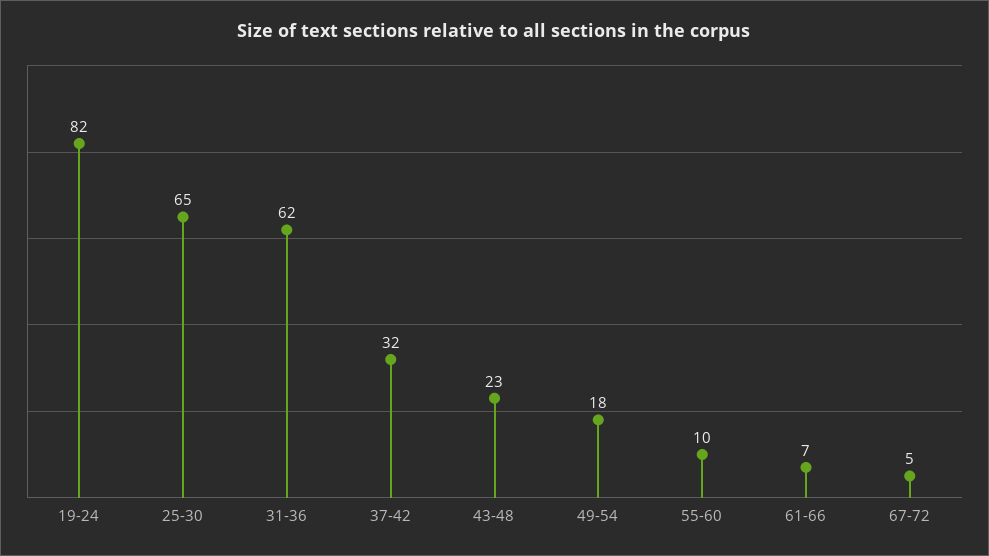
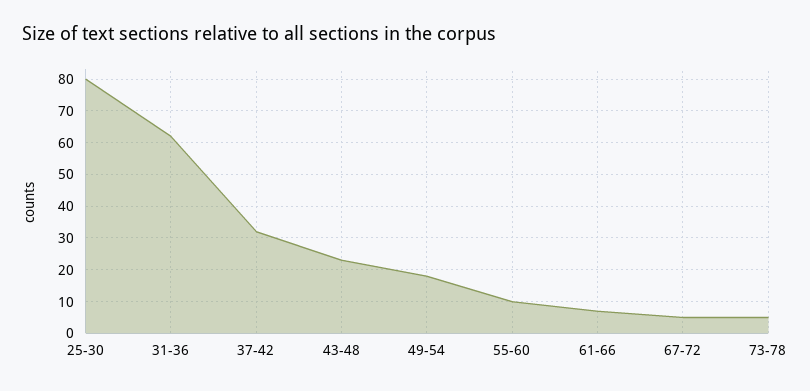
19-24: 82 -> none
25-30: 65 -> 80
73-78: none -> 5

